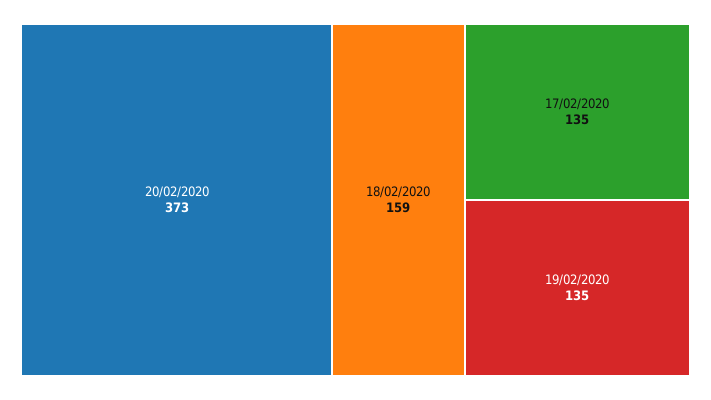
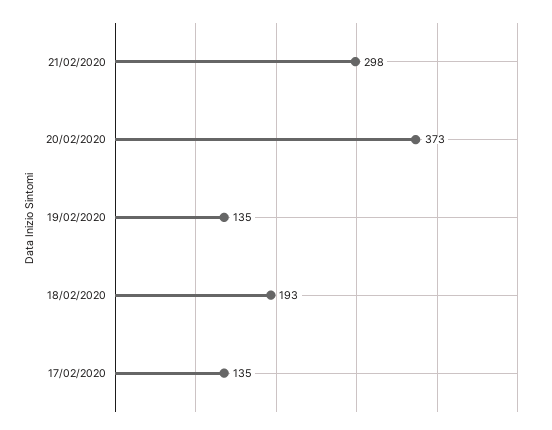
18/02/2020: 159 -> 193
21/02/2020: none -> 298

